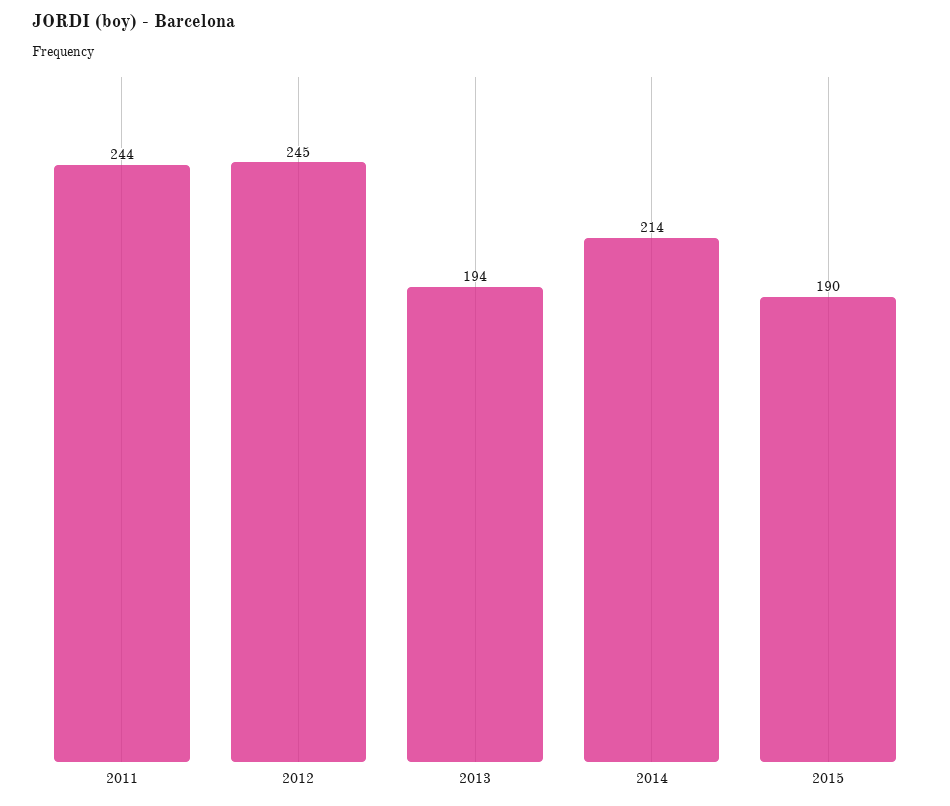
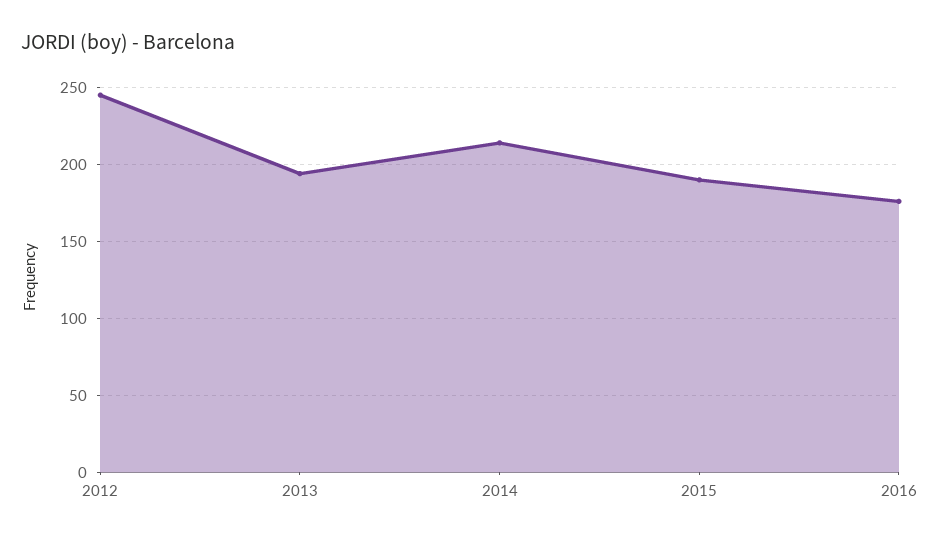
2011: 244 -> none
2016: none -> 175

